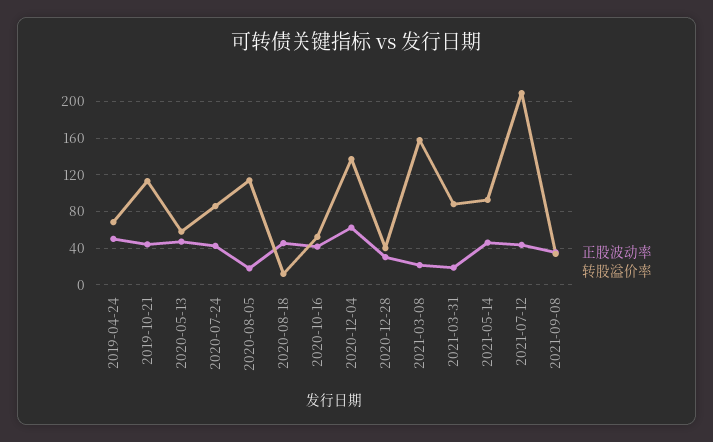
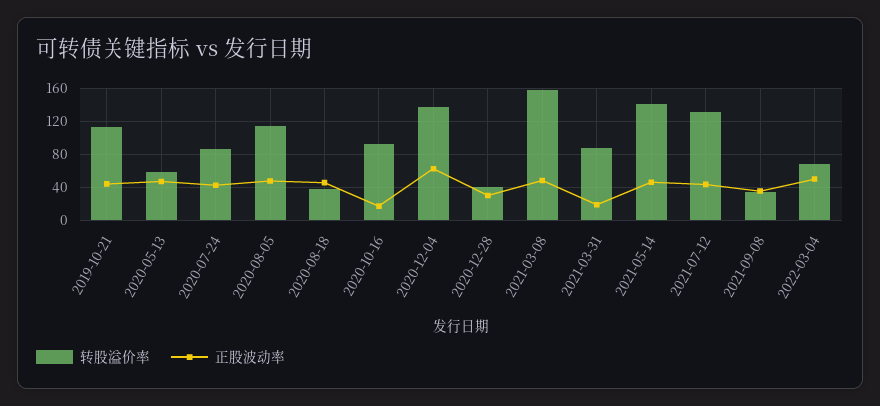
正股波动率, 2019-04-24: 50 -> none
转股溢价率, 2019-04-24: 70 -> none
正股波动率, 2020-08-05: 20 -> 50
转股溢价率, 2020-08-18: 10 -> 40
正股波动率, 2020-10-16: 40 -> 20
转股溢价率, 2020-10-16: 50 -> 90
正股波动率, 2021-03-08: 20 -> 50
转股溢价率, 2021-05-14: 90 -> 140
转股溢价率, 2021-07-12: 210 -> 130
转股溢价率, 2022-03-04: none -> 70
正股波动率, 2022-03-04: none -> 50

